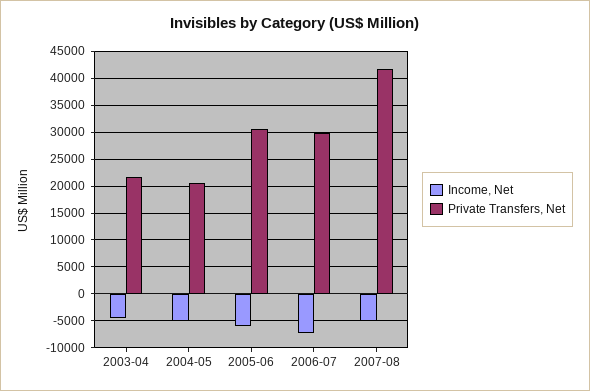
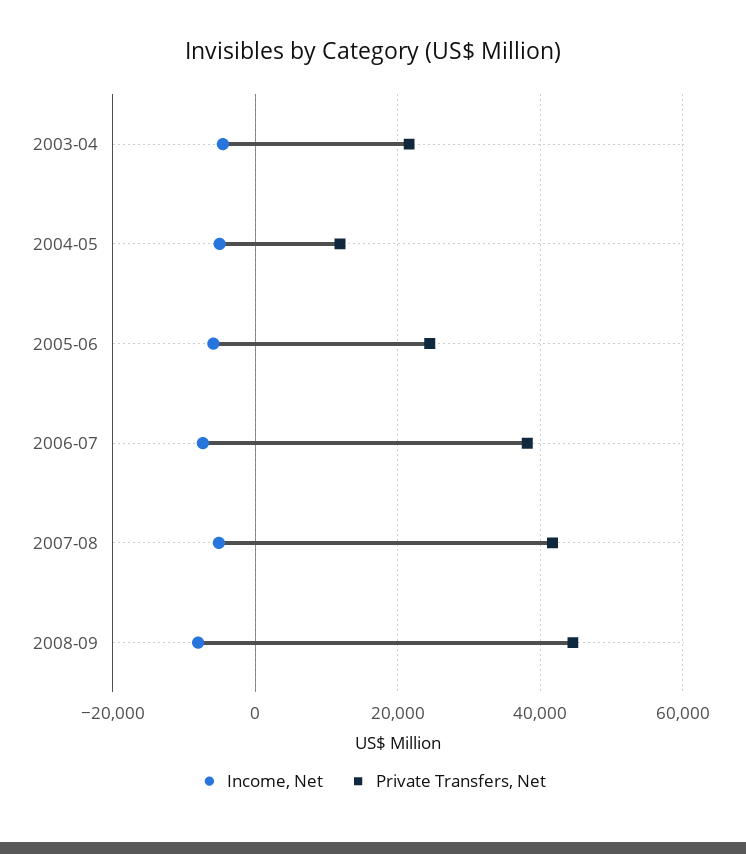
Private Transfers, Net, 2004-05: 20000 -> 12000
Private Transfers, Net, 2005-06: 30000 -> 24000
Private Transfers, Net, 2006-07: 30000 -> 38000
Income, Net, 2008-09: none -> -8000
Private Transfers, Net, 2008-09: none -> 44000

